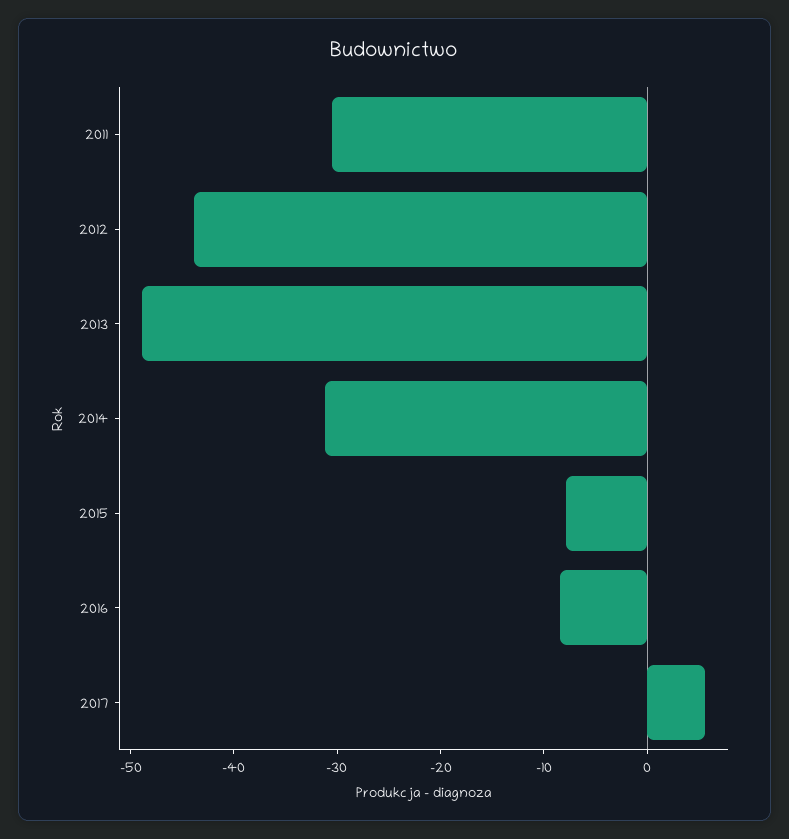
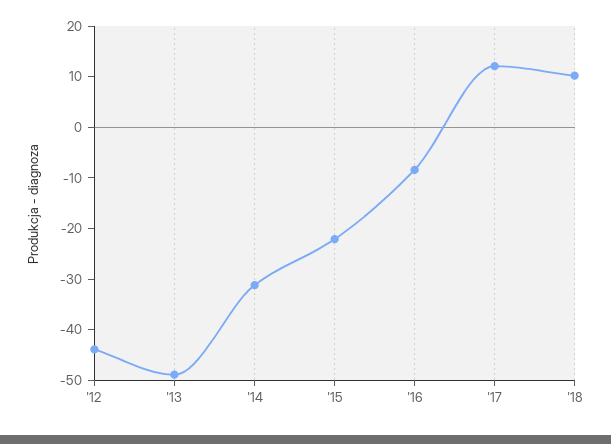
2011: -30 -> none
2015: -8 -> -22
2017: 6 -> 12
'18: none -> 10

